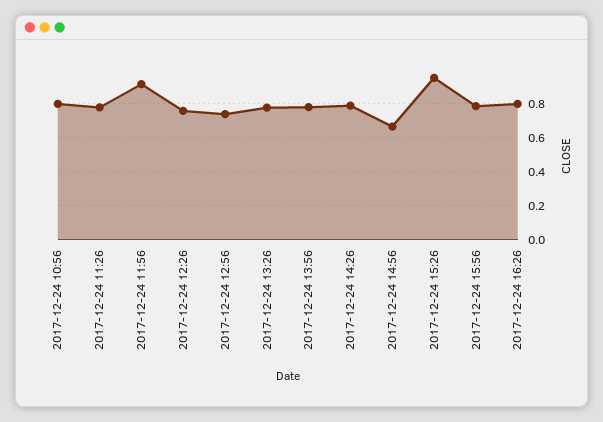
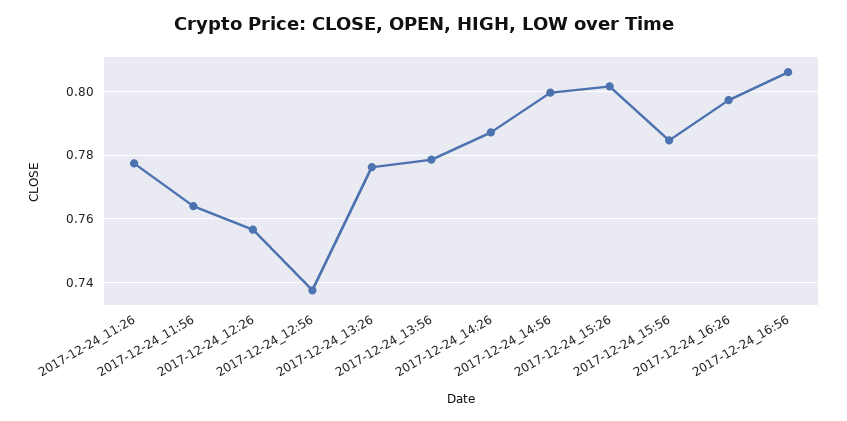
2017-12-24 10:56: 0.8 -> none
2017-12-24 11:56: 0.9 -> 0.764
2017-12-24 14:56: 0.65 -> 0.8
2017-12-24 15:26: 0.95 -> 0.802
2017-12-24_16:56: none -> 0.806

